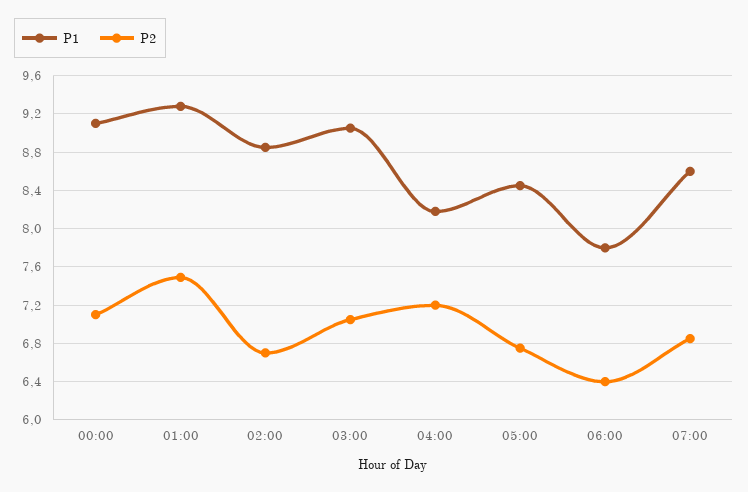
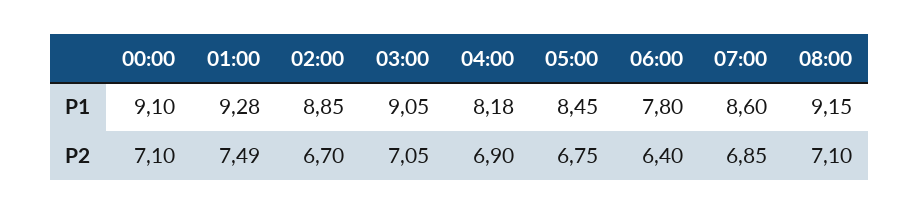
P2, 04:00: 7.2 -> 6.9
P1, 08:00: none -> 9.15
P2, 08:00: none -> 7.1

